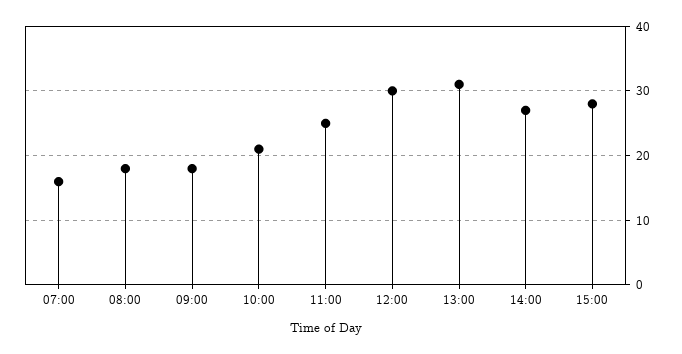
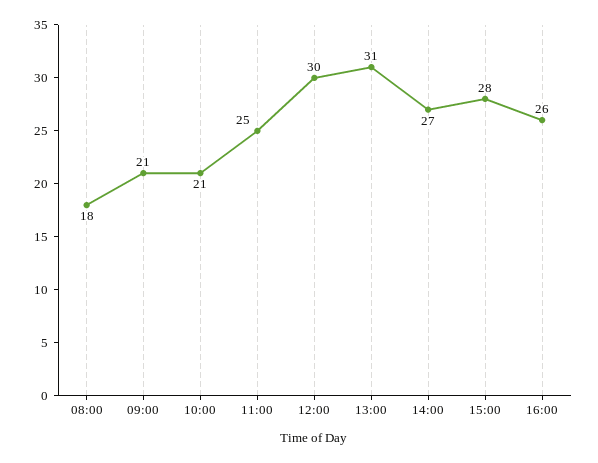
07:00: 16 -> none
09:00: 18 -> 21
16:00: none -> 26

